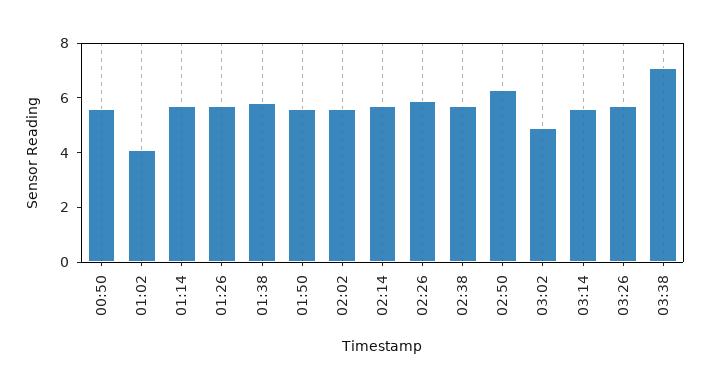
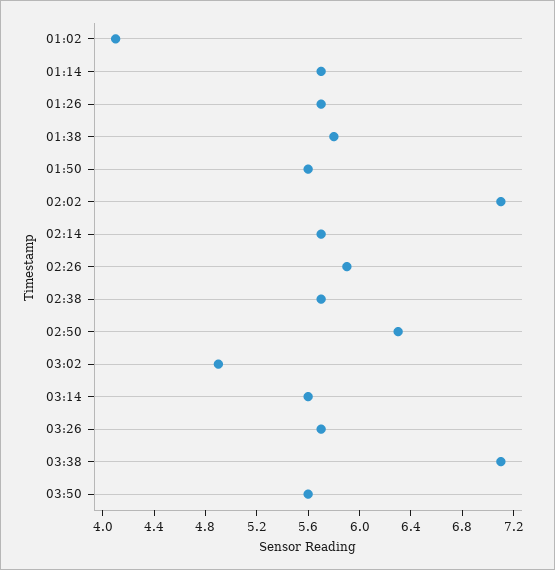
00:50: 5.5 -> none
02:02: 5.5 -> 7.1
03:50: none -> 5.6

